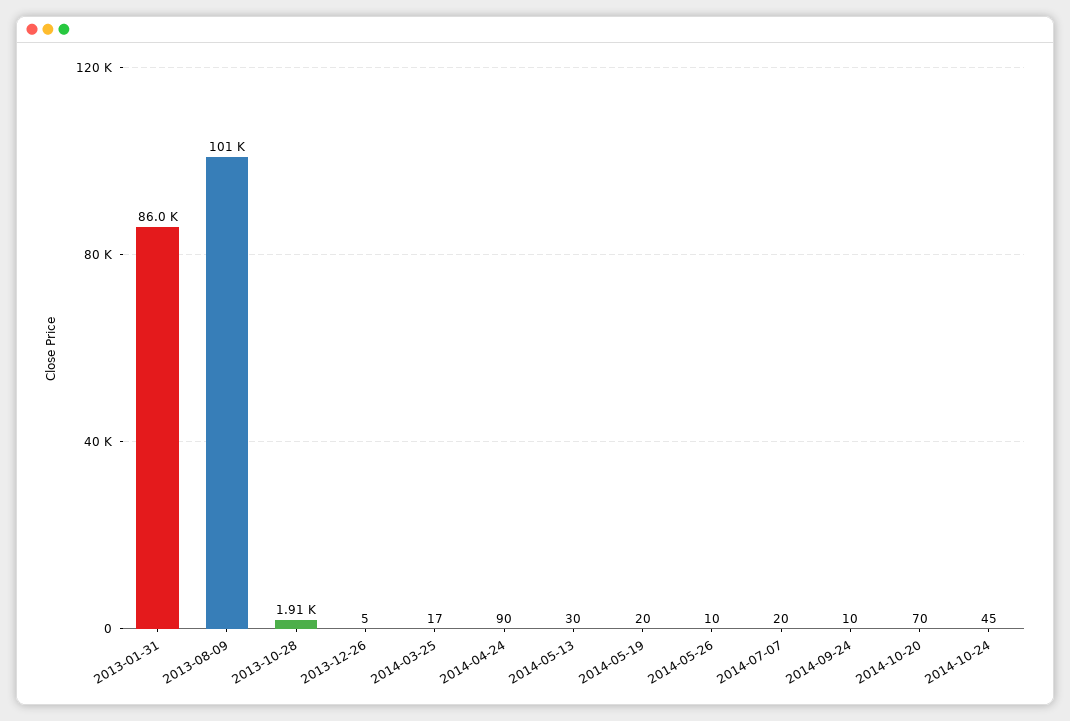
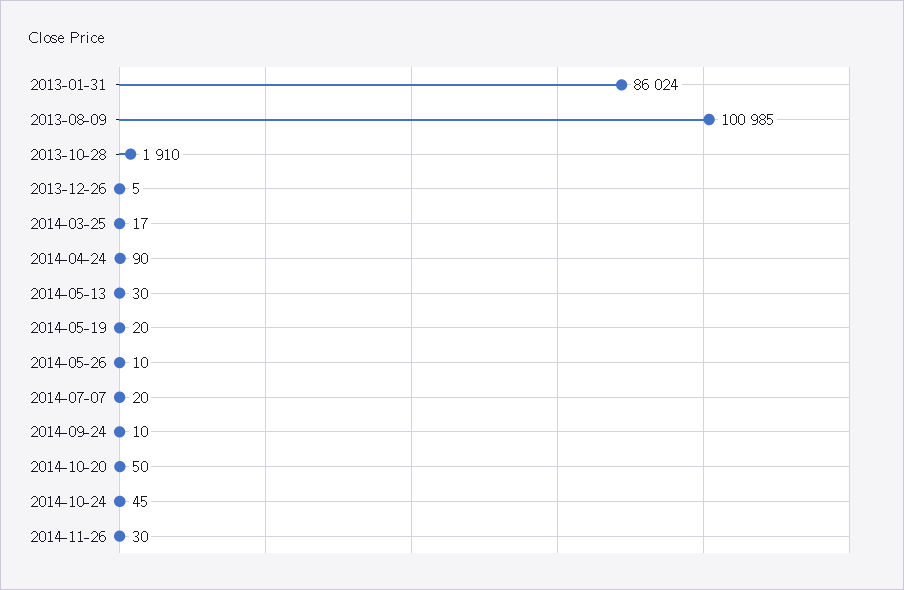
2014-10-20: 70 -> 50
2014-11-26: none -> 30

